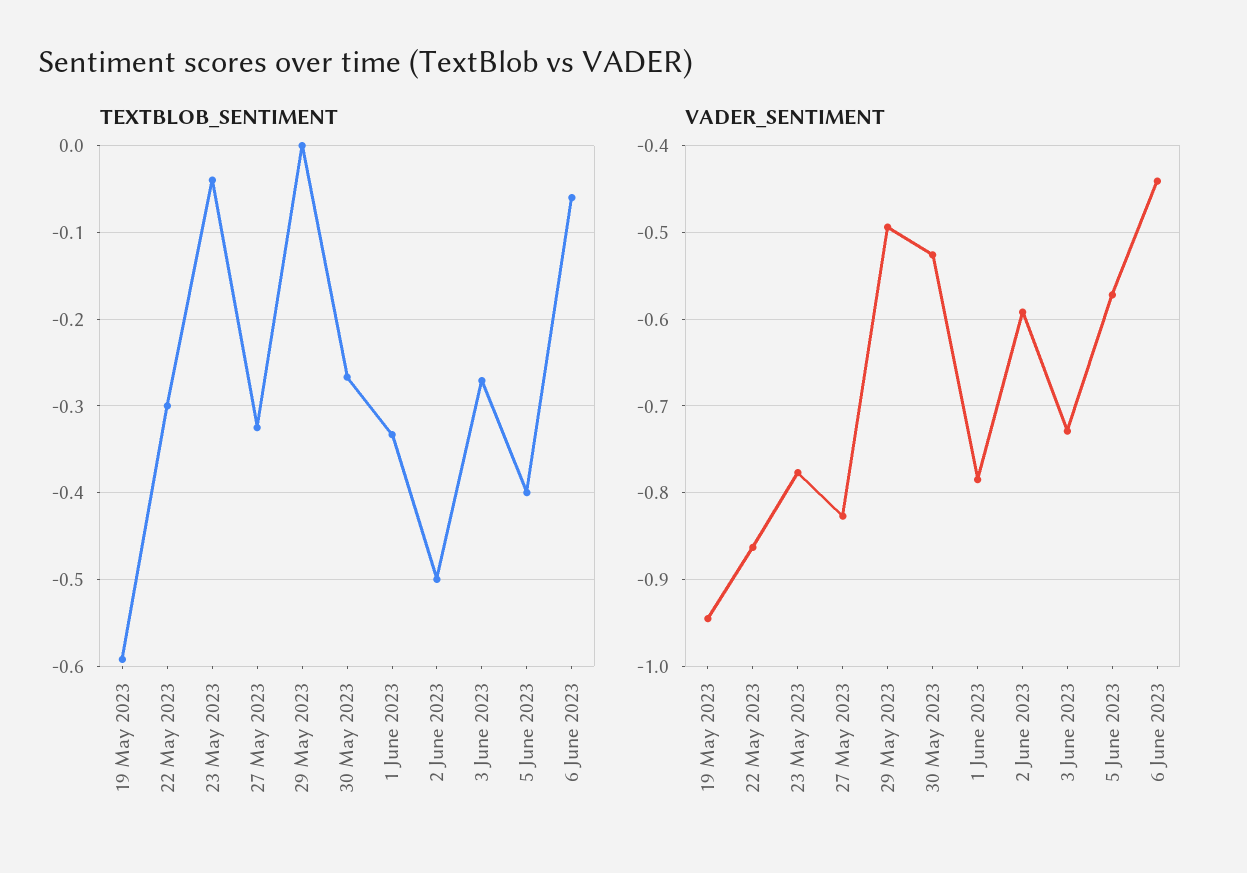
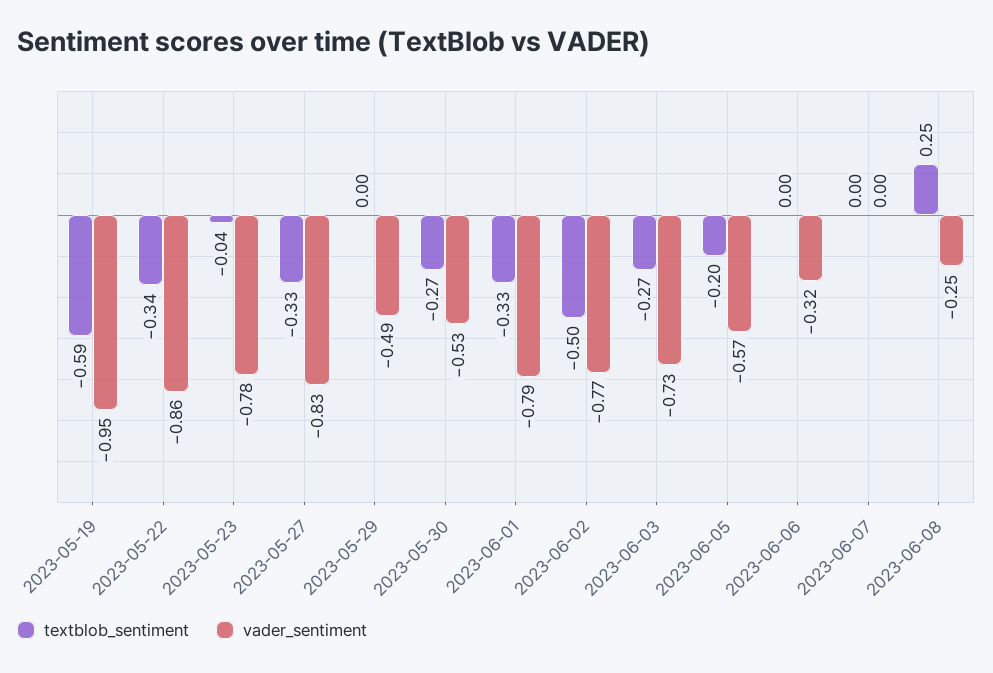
TEXTBLOB_SENTIMENT, 22 May 2023: -0.3 -> -0.34
TEXTBLOB_SENTIMENT, 5 June 2023: -0.4 -> -0.2
TEXTBLOB_SENTIMENT, 6 June 2023: -0.06 -> 0
VADER_SENTIMENT, 2 June 2023: -0.59 -> -0.77
VADER_SENTIMENT, 6 June 2023: -0.44 -> -0.32
TEXTBLOB_SENTIMENT, 2023-06-07: none -> 0
VADER_SENTIMENT, 2023-06-07: none -> 0
TEXTBLOB_SENTIMENT, 2023-06-08: none -> 0.25
VADER_SENTIMENT, 2023-06-08: none -> -0.25

